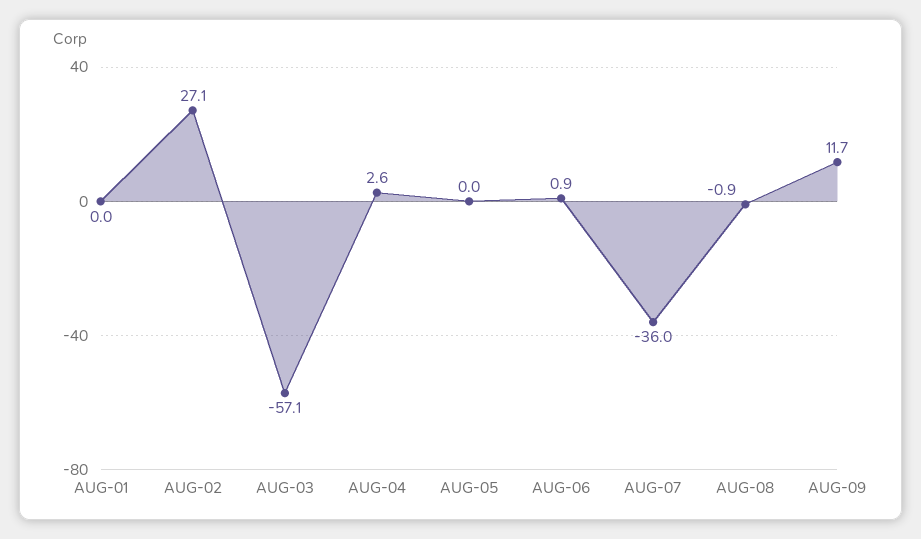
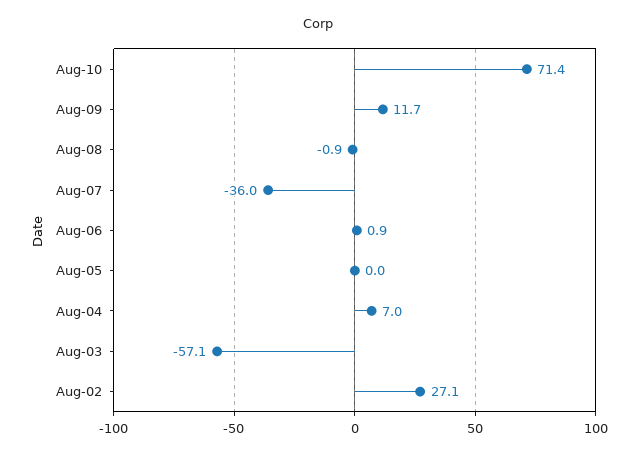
AUG-01: 0 -> none
AUG-04: 2.6 -> 7
Aug-10: none -> 71.4

